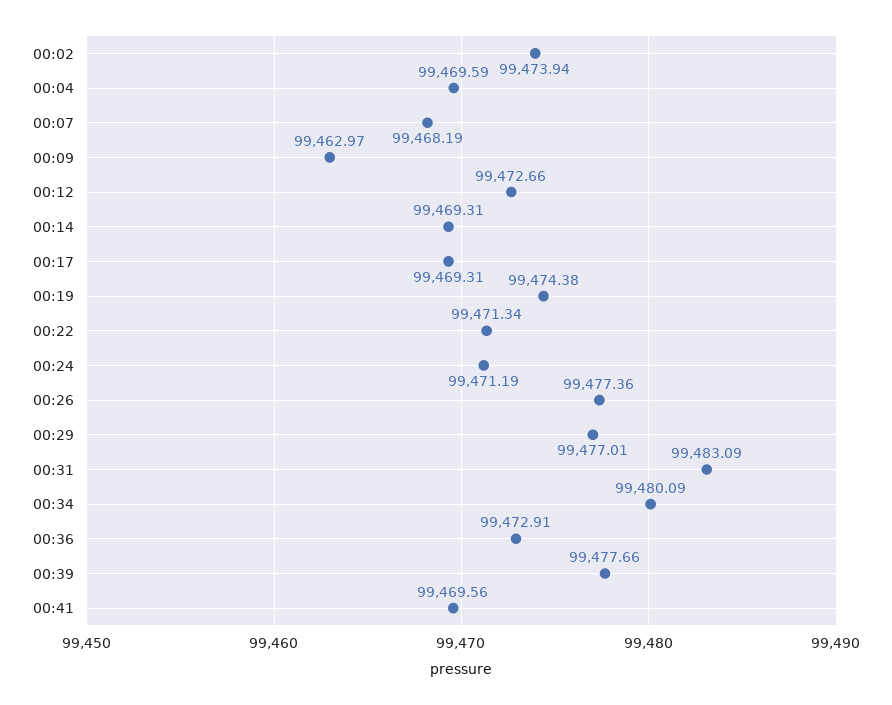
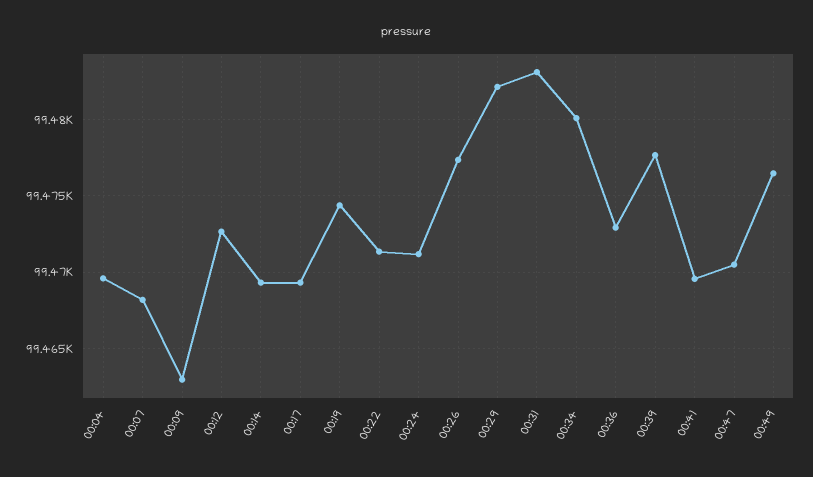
00:02: 99473.94 -> none
00:29: 99477.01 -> 99482
00:47: none -> 99470.5
00:49: none -> 99476.5

